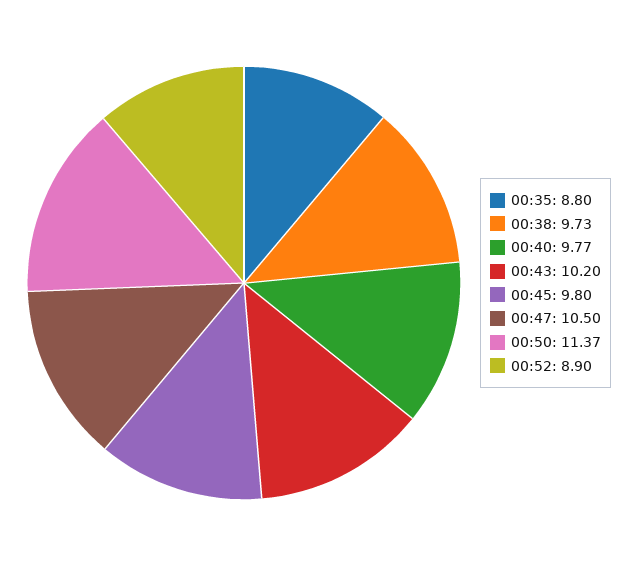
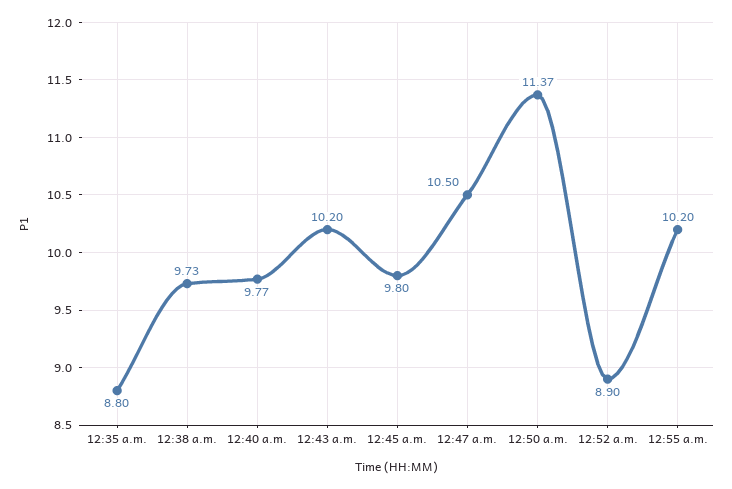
12:55 a.m.: none -> 10.2

